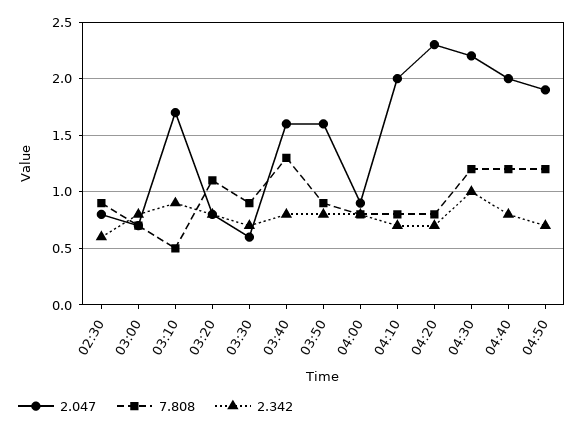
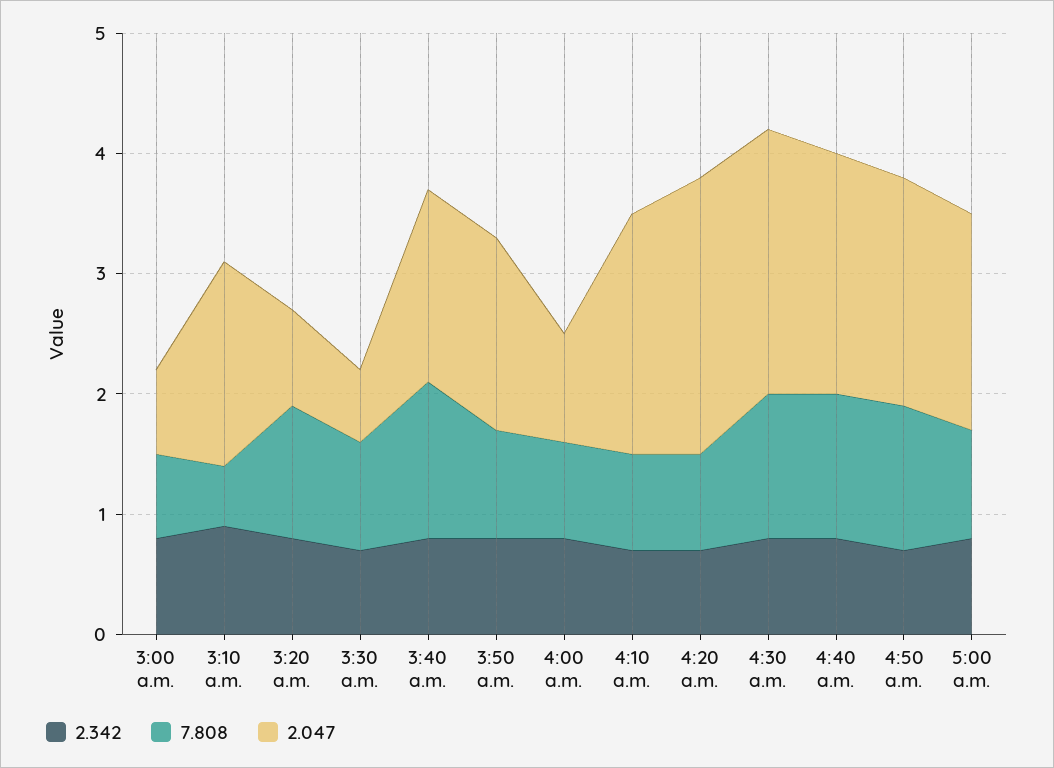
2.047, 02:30: 0.8 -> none
7.808, 02:30: 0.9 -> none
2.342, 02:30: 0.6 -> none
2.342, 04:30: 1 -> 0.8
2.342, 5:00 a.m.: none -> 0.8
7.808, 5:00 a.m.: none -> 0.9
2.047, 5:00 a.m.: none -> 1.8

